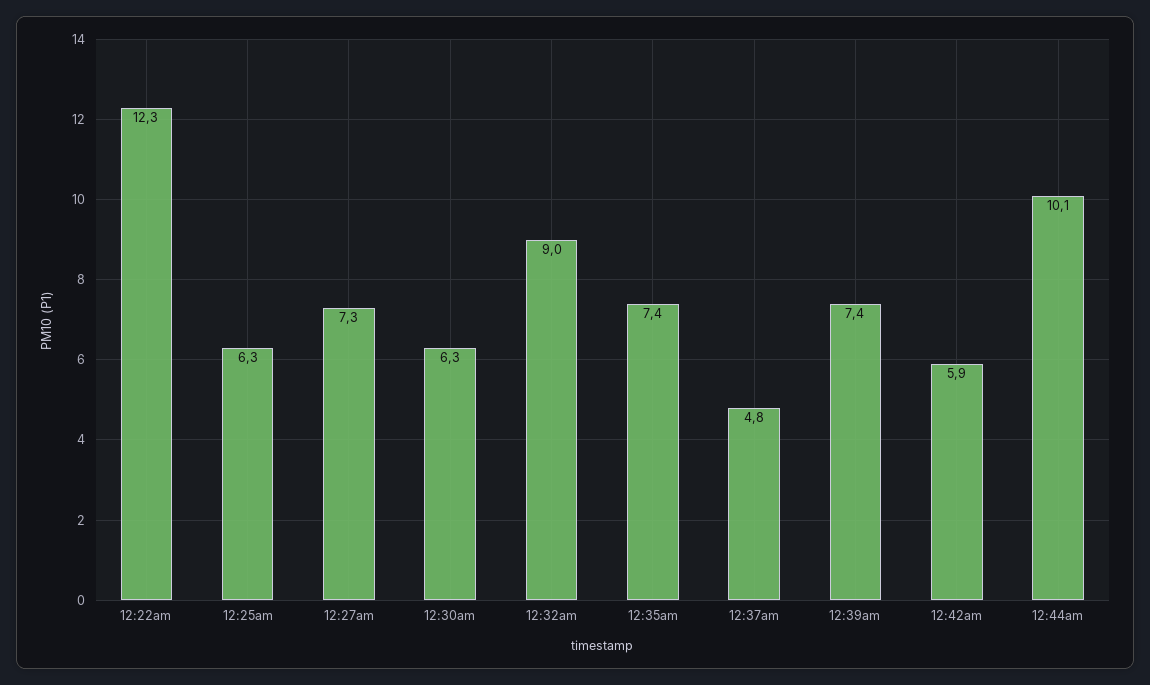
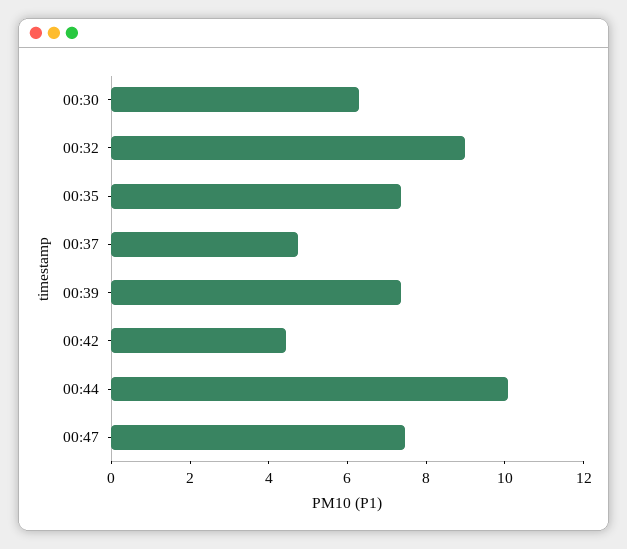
12:22am: 12.3 -> none
12:25am: 6.3 -> none
12:27am: 7.3 -> none
12:42am: 5.9 -> 4.5
00:47: none -> 7.5

